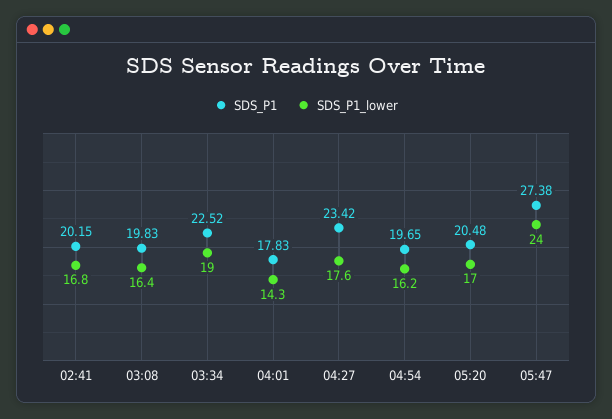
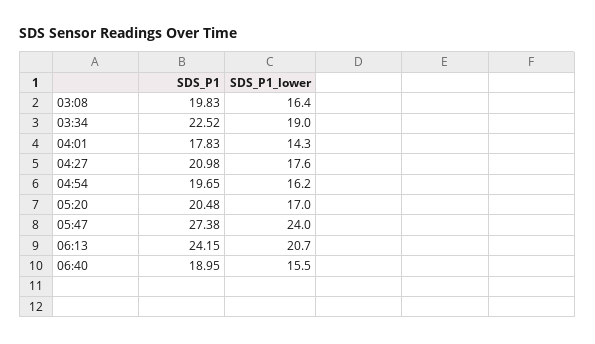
SDS_P1, 02:41: 20.15 -> none
SDS_P1_lower, 02:41: 16.8 -> none
SDS_P1, 04:27: 23.42 -> 20.98
SDS_P1, 06:13: none -> 24.15
SDS_P1_lower, 06:13: none -> 20.7
SDS_P1, 06:40: none -> 18.95
SDS_P1_lower, 06:40: none -> 15.5

